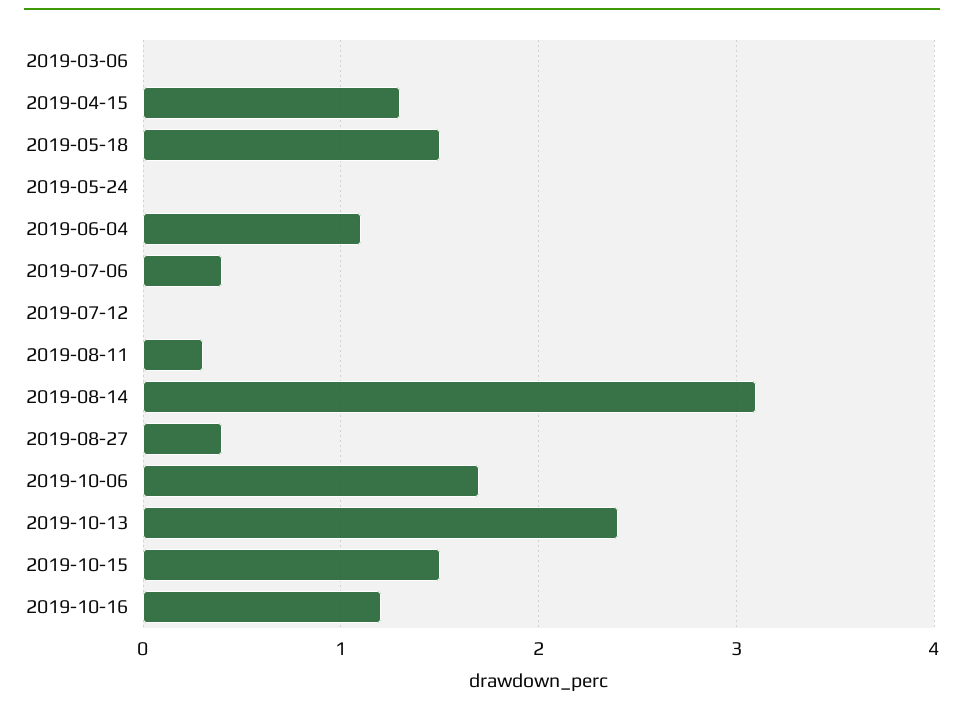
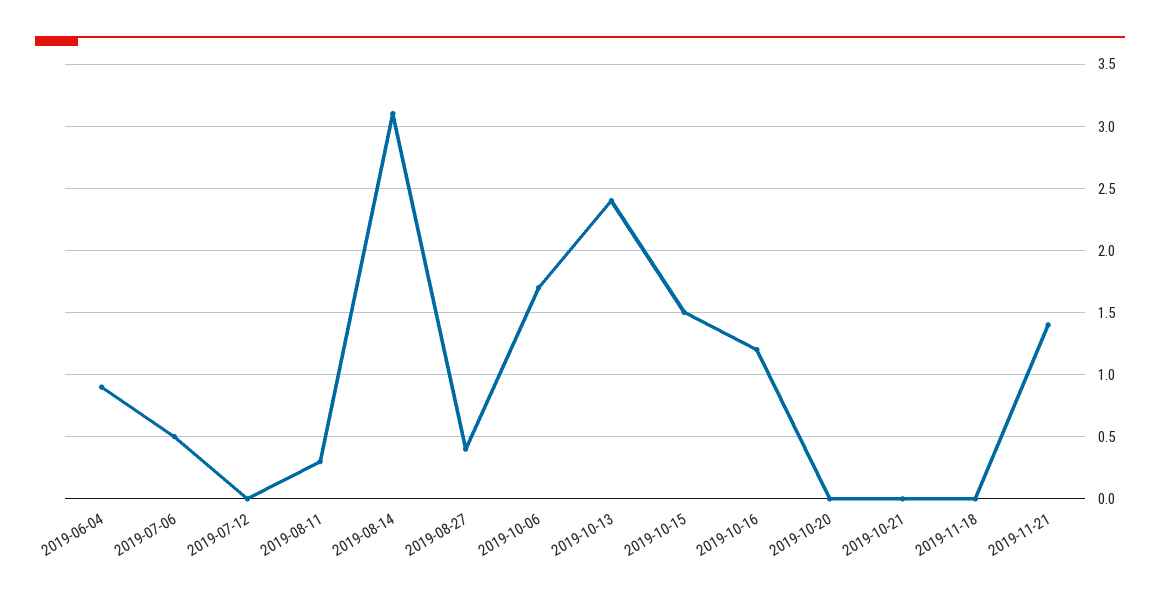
2019-03-06: 0 -> none
2019-04-15: 1.3 -> none
2019-05-18: 1.5 -> none
2019-05-24: 0 -> none
2019-06-04: 1.1 -> 0.9
2019-07-06: 0.4 -> 0.5
2019-10-20: none -> 0
2019-10-21: none -> 0
2019-11-18: none -> 0
2019-11-21: none -> 1.4

